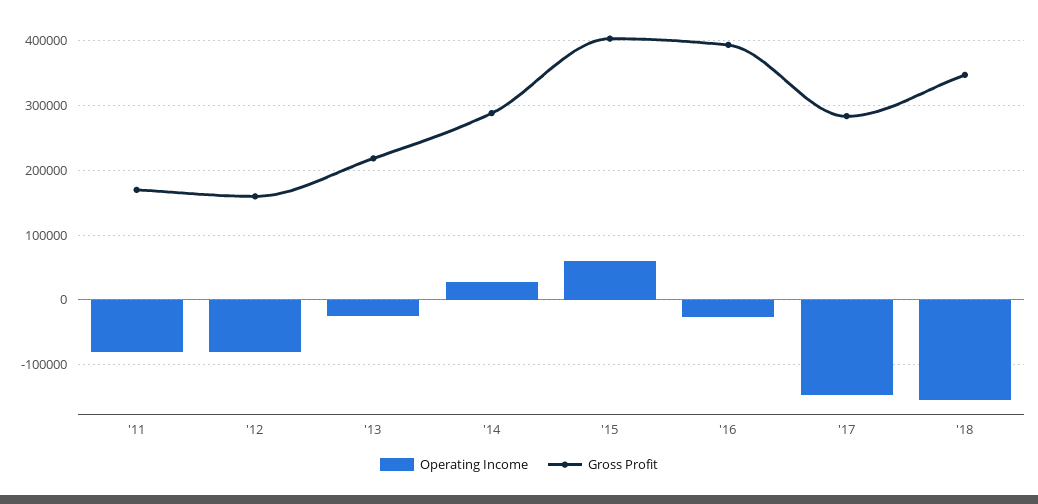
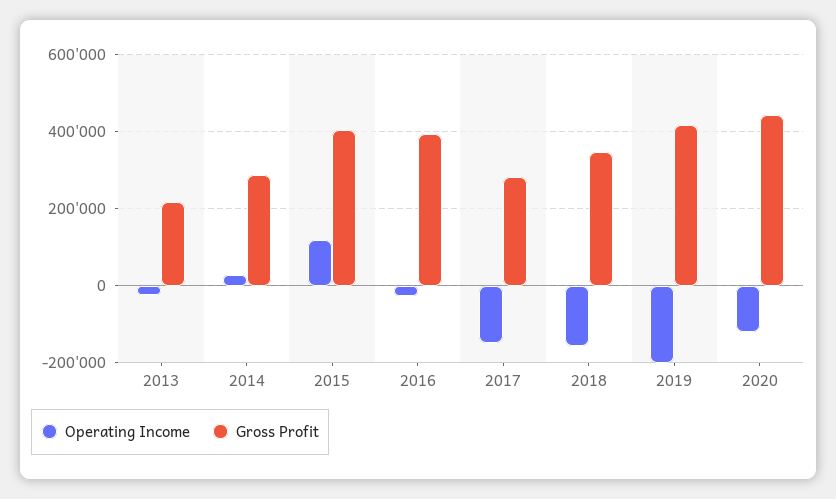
Operating Income, '11: -80000 -> none
Gross Profit, '11: 170000 -> none
Operating Income, '12: -80000 -> none
Gross Profit, '12: 160000 -> none
Operating Income, '15: 60000 -> 120000
Operating Income, 2019: none -> -200000
Gross Profit, 2019: none -> 420000
Operating Income, 2020: none -> -120000
Gross Profit, 2020: none -> 440000

